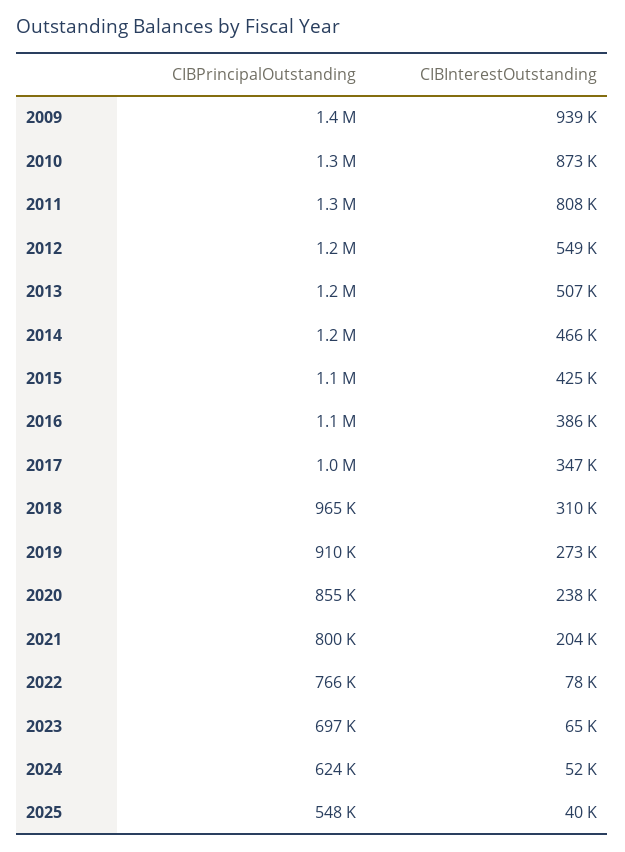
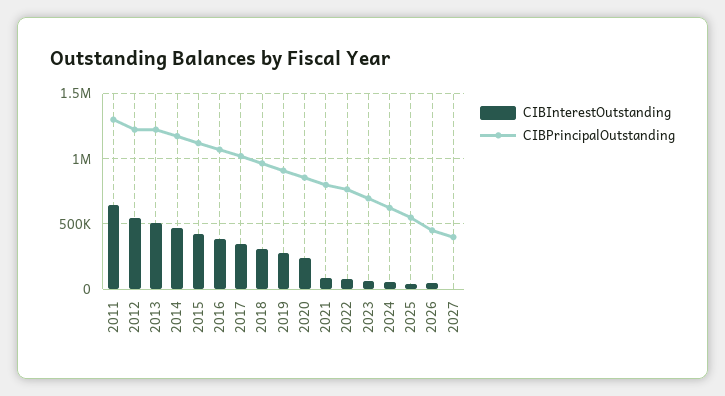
CIBPrincipalOutstanding, 2009: 1400000 -> none
CIBInterestOutstanding, 2009: 939000 -> none
CIBPrincipalOutstanding, 2010: 1300000 -> none
CIBInterestOutstanding, 2010: 873000 -> none
CIBInterestOutstanding, 2011: 808000 -> 650000
CIBInterestOutstanding, 2021: 204000 -> 100000
CIBInterestOutstanding, 2026: none -> 50000
CIBPrincipalOutstanding, 2026: none -> 450000
CIBInterestOutstanding, 2027: none -> 0
CIBPrincipalOutstanding, 2027: none -> 400000

